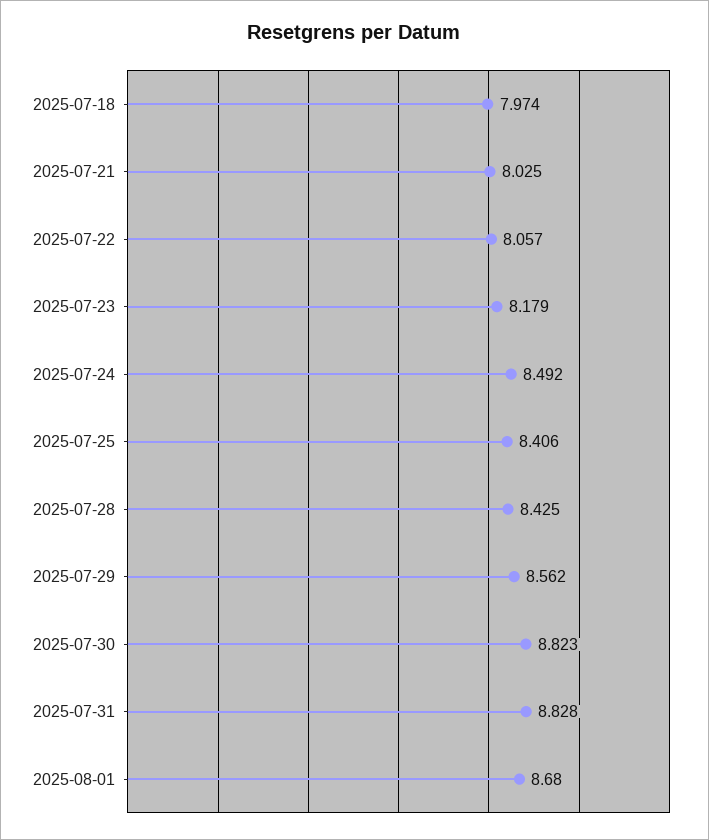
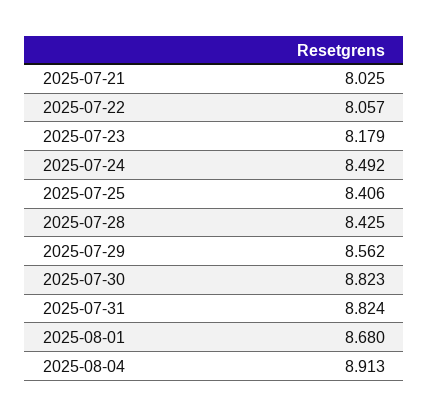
2025-07-18: 7.974 -> none
2025-07-31: 8.828 -> 8.824
2025-08-04: none -> 8.913

